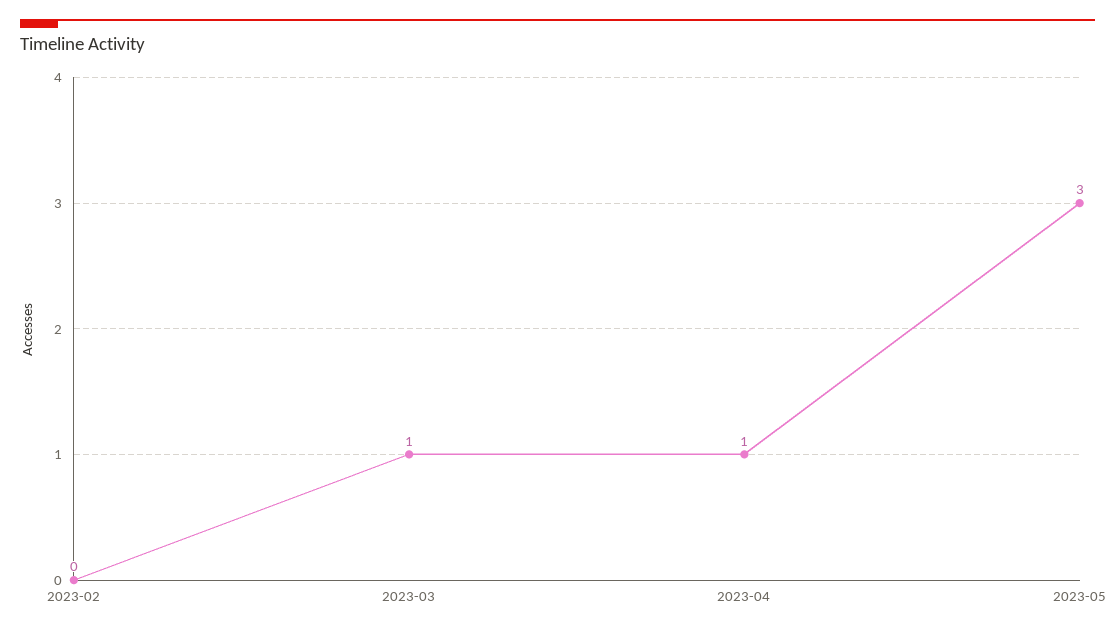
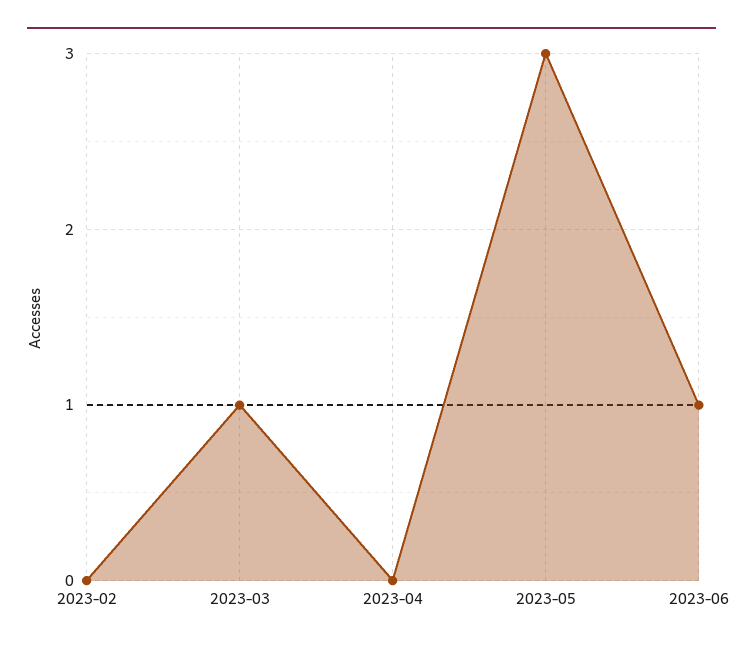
2023-04: 1 -> 0
2023-06: none -> 1

